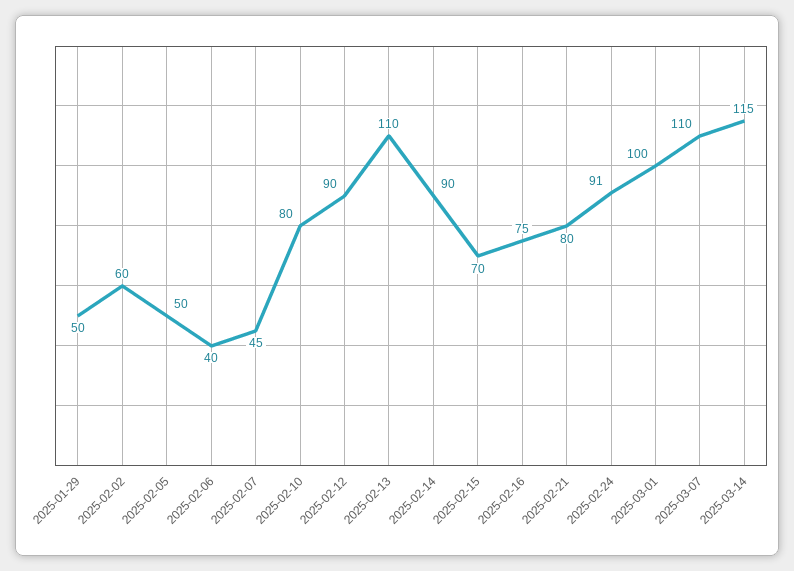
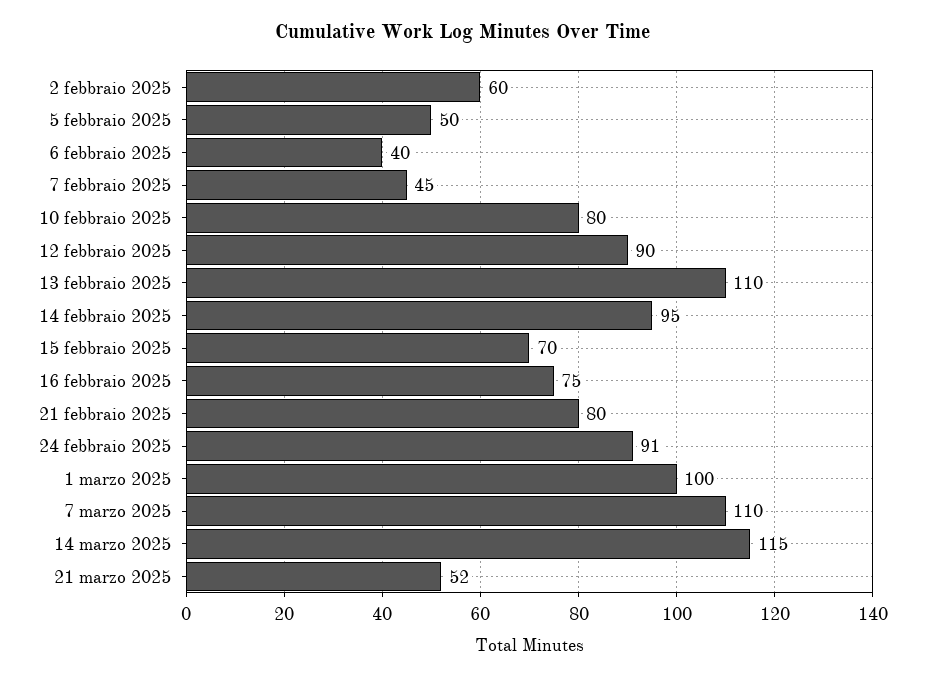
2025-01-29: 50 -> none
2025-02-14: 90 -> 95
21 marzo 2025: none -> 52

